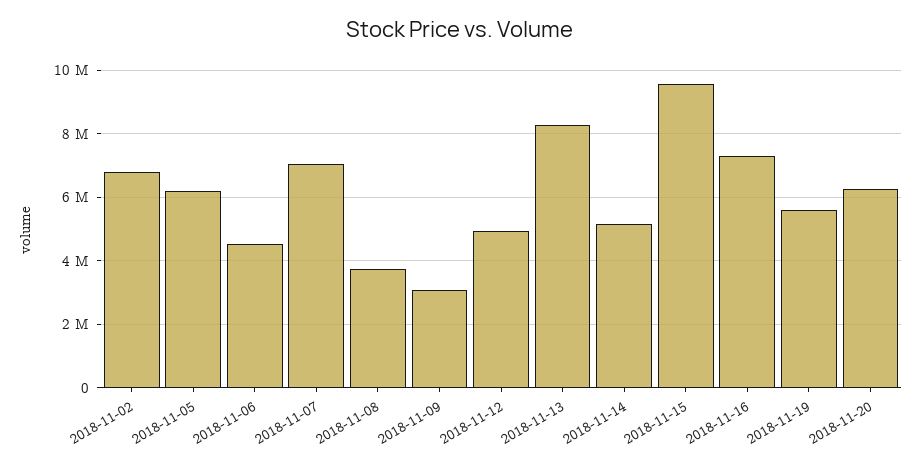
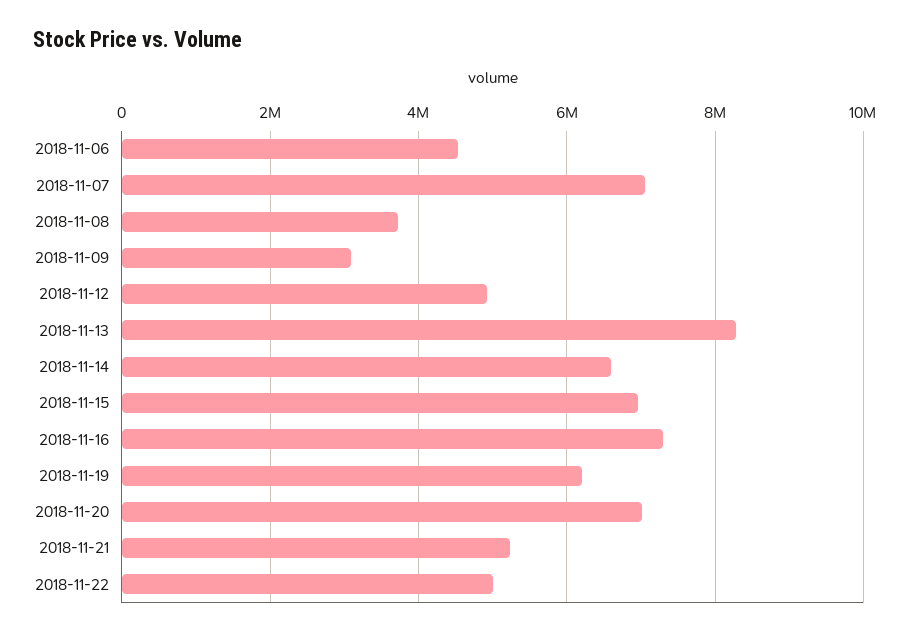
2018-11-02: 6800000 -> none
2018-11-05: 6200000 -> none
2018-11-14: 5200000 -> 6600000
2018-11-15: 9600000 -> 7000000
2018-11-19: 5600000 -> 6200000
2018-11-20: 6200000 -> 7000000
2018-11-21: none -> 5200000
2018-11-22: none -> 5000000

